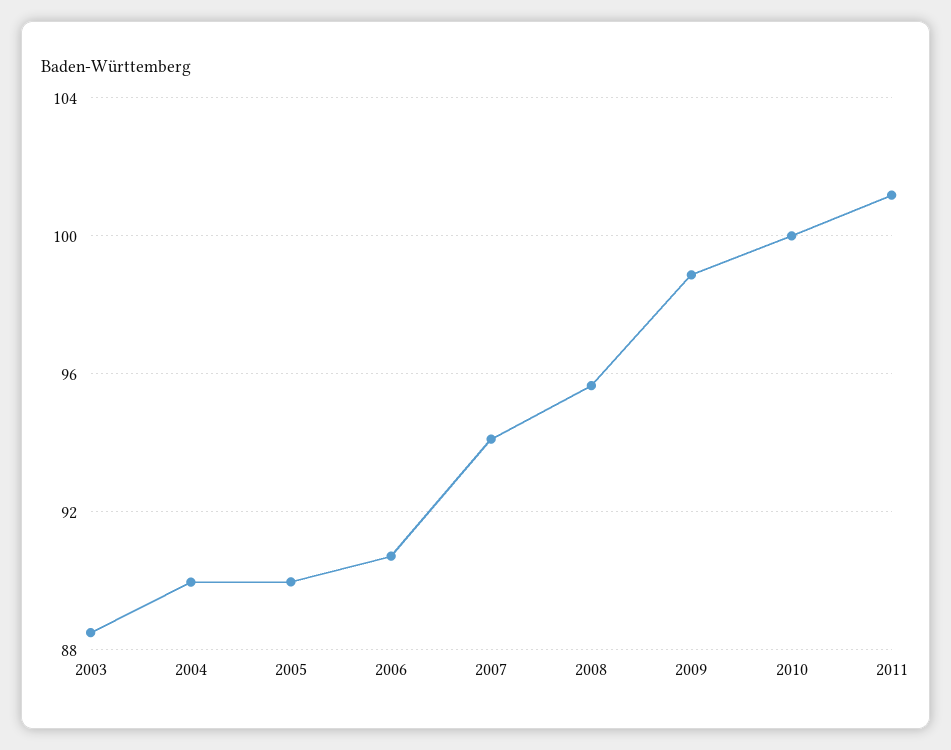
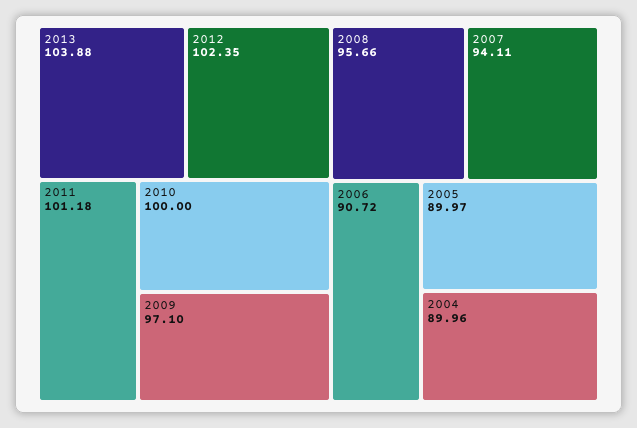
2003: 88.5 -> none
2009: 99 -> 97.1
2013: none -> 103.88
2012: none -> 102.35

